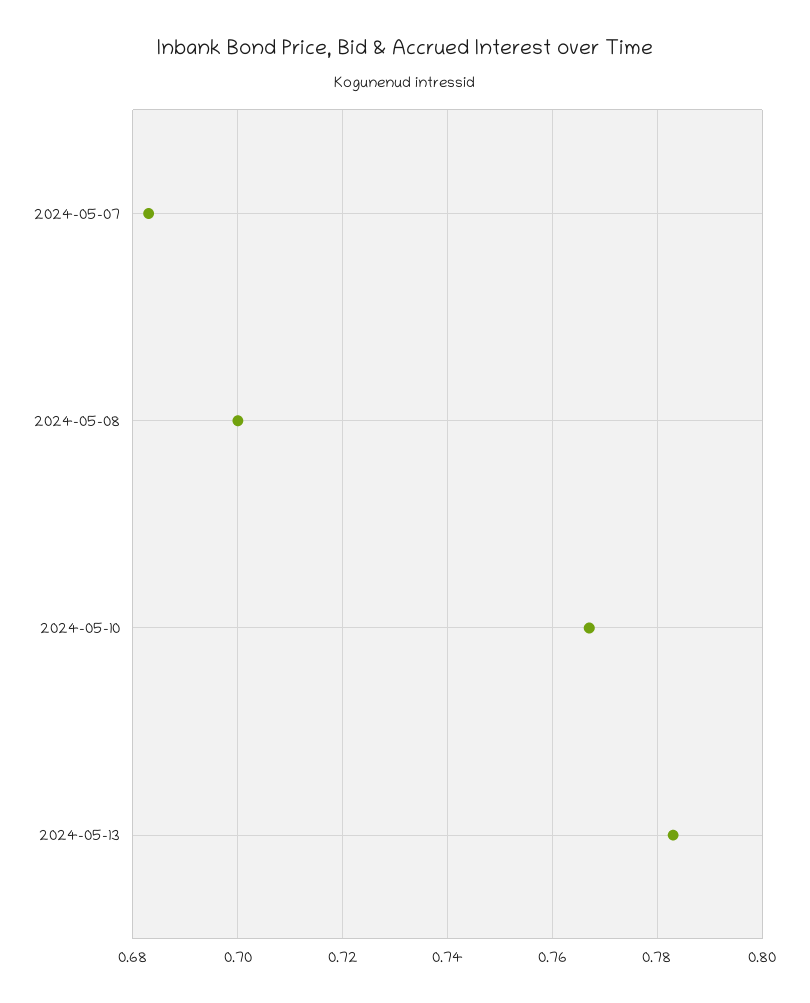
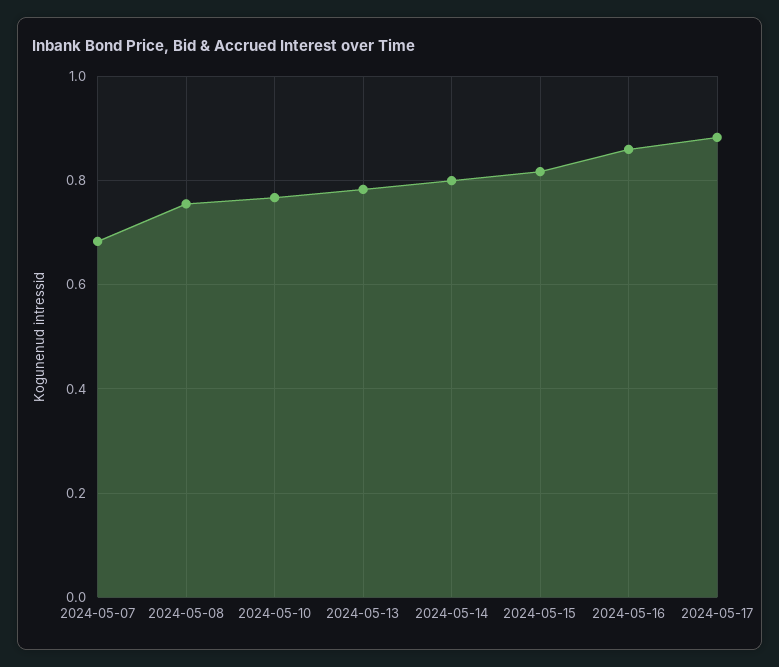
2024-05-08: 0.7 -> 0.76
2024-05-14: none -> 0.8
2024-05-15: none -> 0.82
2024-05-16: none -> 0.86
2024-05-17: none -> 0.88

